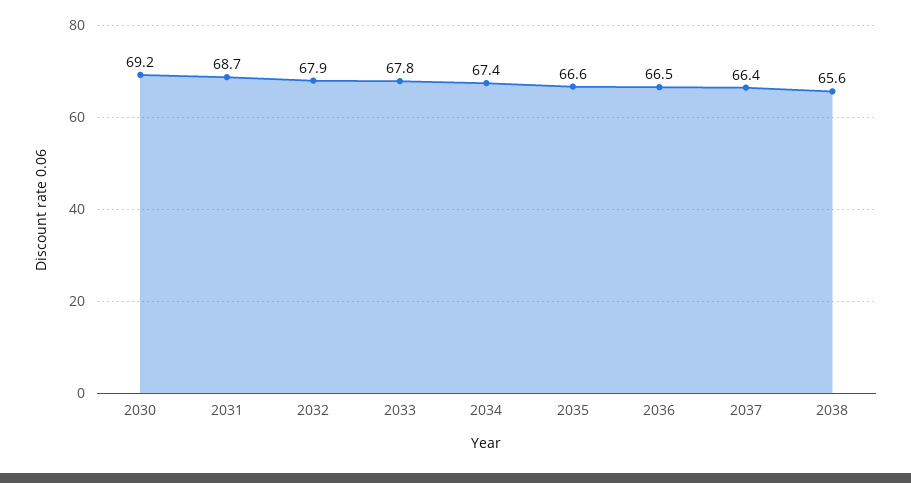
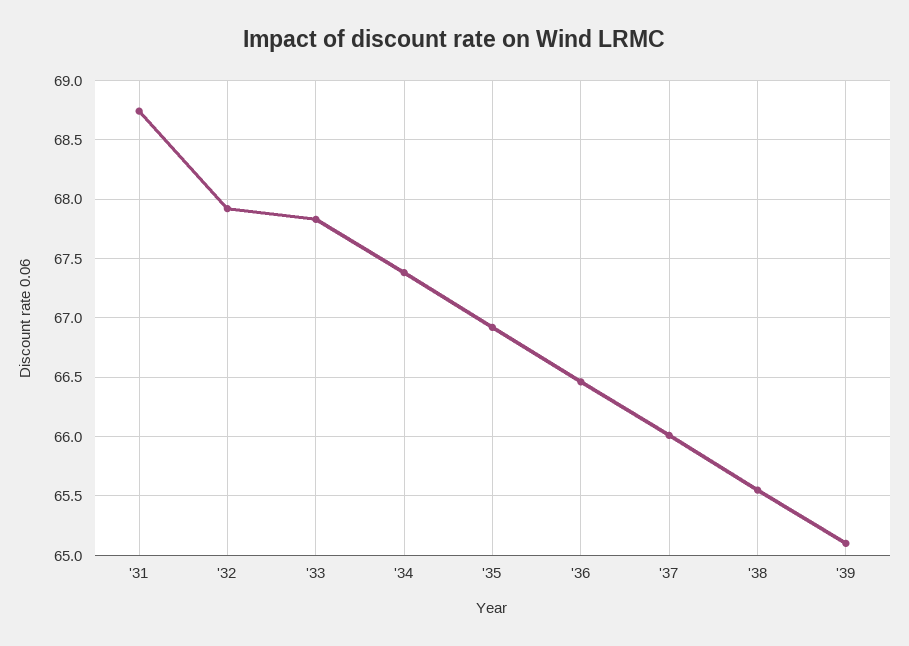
2030: 69.2 -> none
2035: 66.6 -> 66.9
2037: 66.4 -> 66
'39: none -> 65.1

